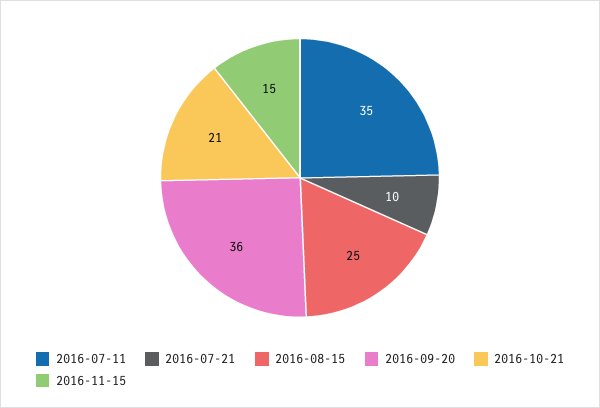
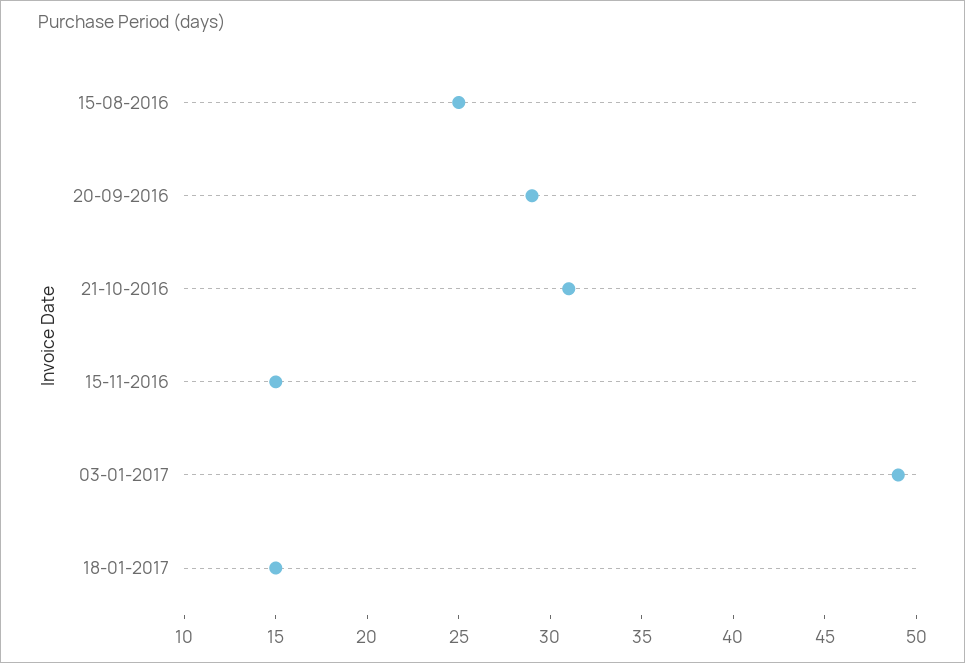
2016-07-11: 35 -> none
2016-07-21: 10 -> none
2016-09-20: 36 -> 29
2016-10-21: 21 -> 31
03-01-2017: none -> 49
18-01-2017: none -> 15

